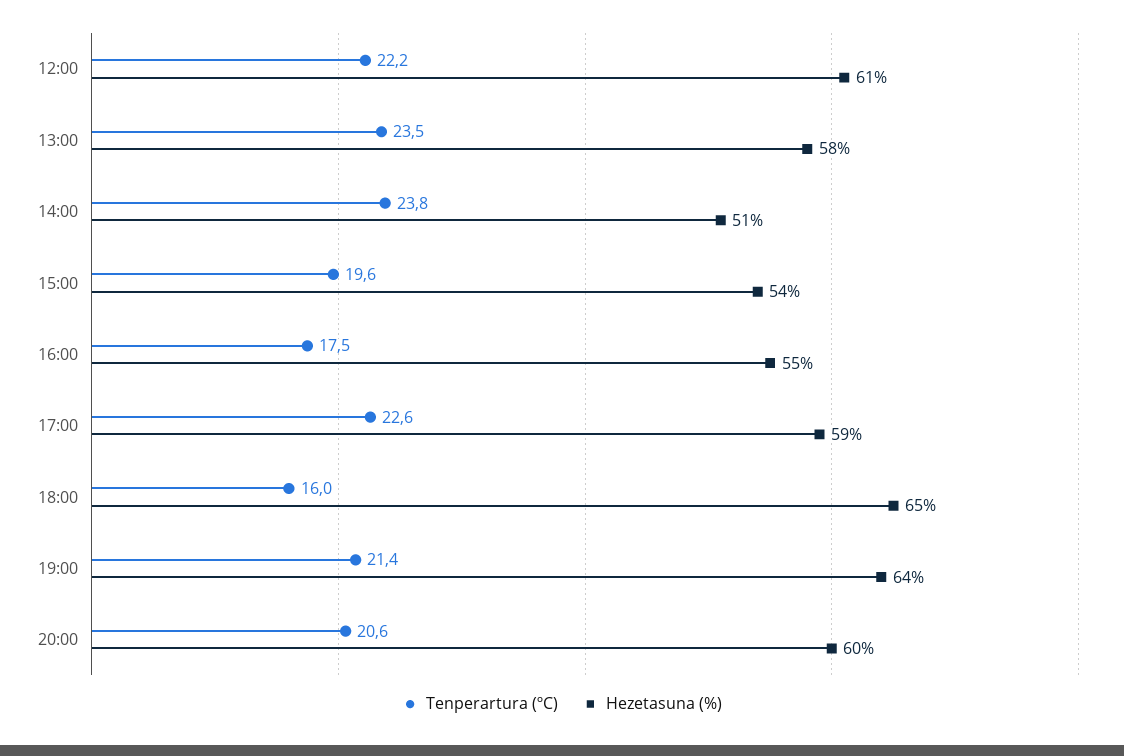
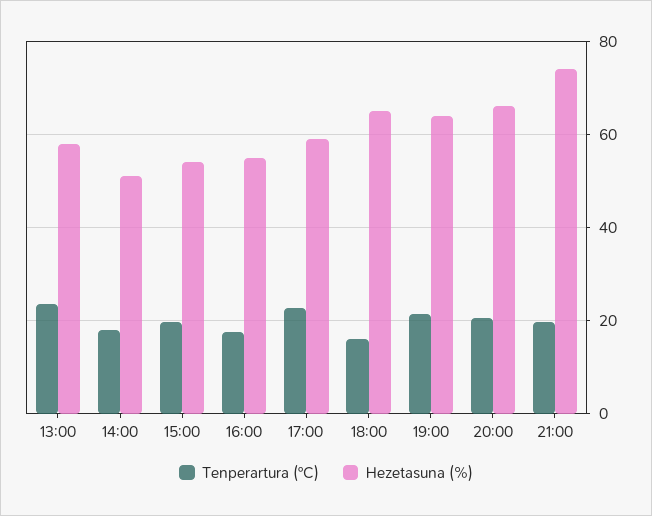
Tenperartura (ºC), 12:00: 22.2 -> none
Hezetasuna (%), 12:00: 61 -> none
Tenperartura (ºC), 14:00: 23.8 -> 18
Hezetasuna (%), 20:00: 60 -> 66
Tenperartura (ºC), 21:00: none -> 20
Hezetasuna (%), 21:00: none -> 74

